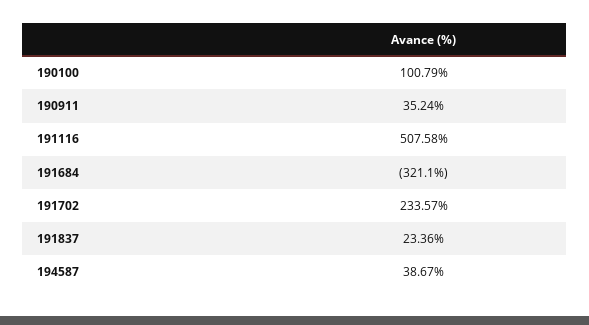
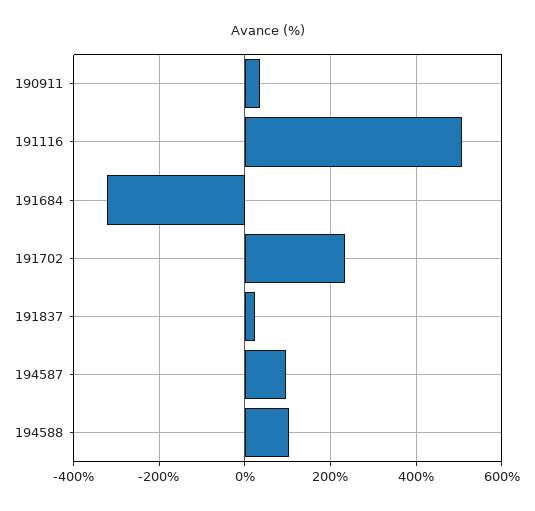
190100: 100.79 -> none
194587: 38.67 -> 100
194588: none -> 100

